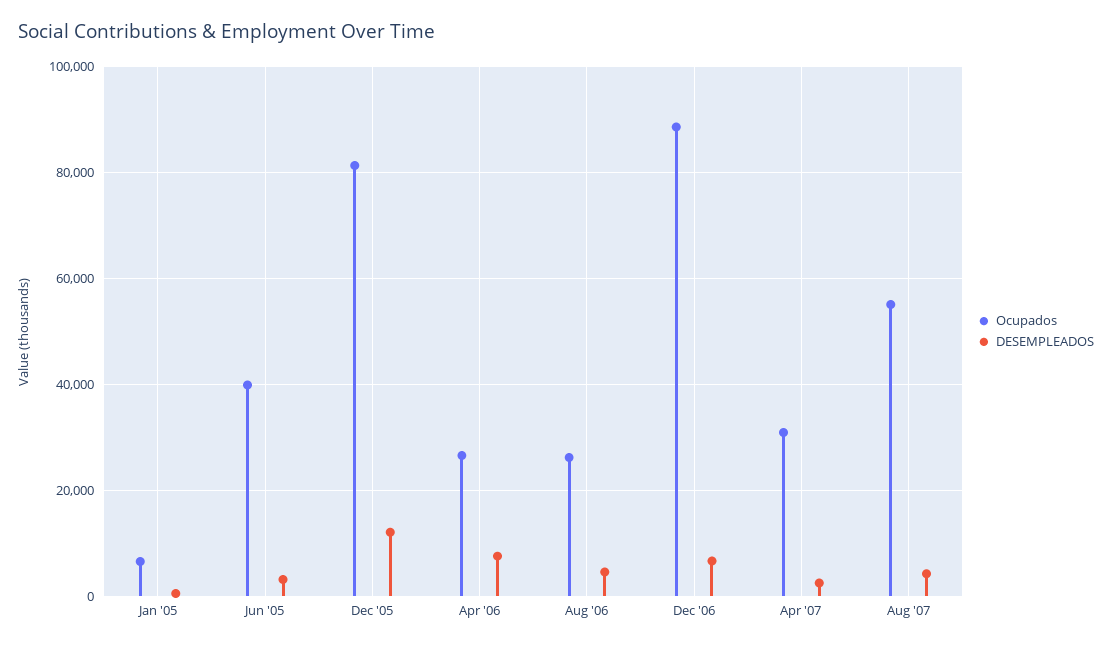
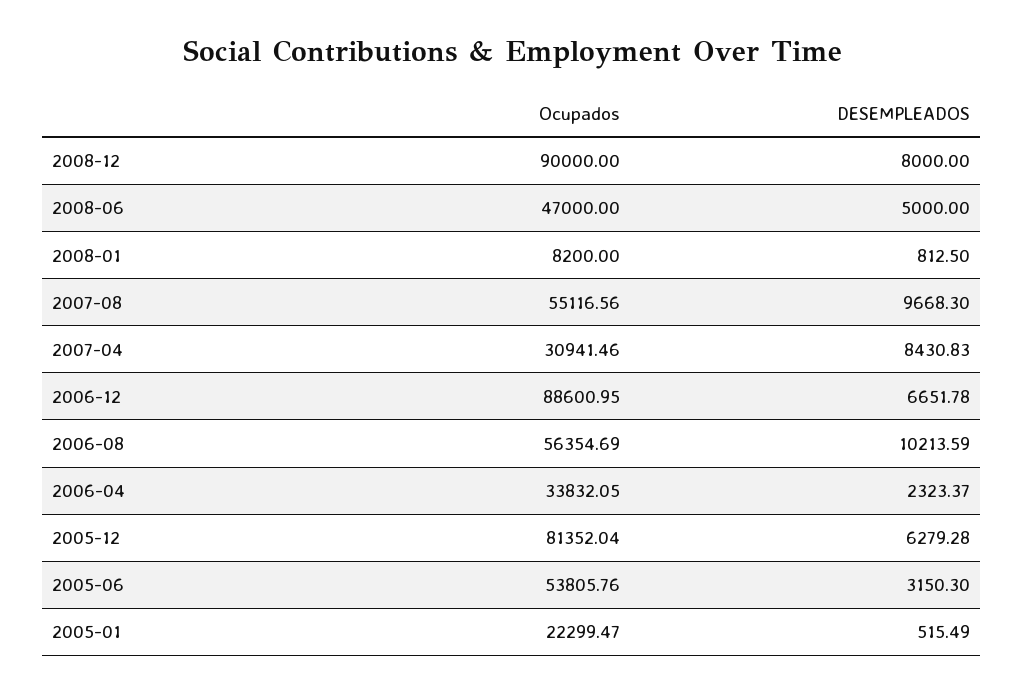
Ocupados, Jan '05: 6000 -> 22299.47
Ocupados, Jun '05: 40000 -> 53805.76
DESEMPLEADOS, Dec '05: 12000 -> 6279.28
Ocupados, Apr '06: 26000 -> 33832.05
DESEMPLEADOS, Apr '06: 8000 -> 2323.37
Ocupados, Aug '06: 26000 -> 56354.69
DESEMPLEADOS, Aug '06: 4000 -> 10213.59
DESEMPLEADOS, Apr '07: 2000 -> 8430.83
DESEMPLEADOS, Aug '07: 4000 -> 9668.3
Ocupados, 2008-12: none -> 90000
DESEMPLEADOS, 2008-12: none -> 8000
Ocupados, 2008-06: none -> 47000
DESEMPLEADOS, 2008-06: none -> 5000
Ocupados, 2008-01: none -> 8200
DESEMPLEADOS, 2008-01: none -> 812.5

